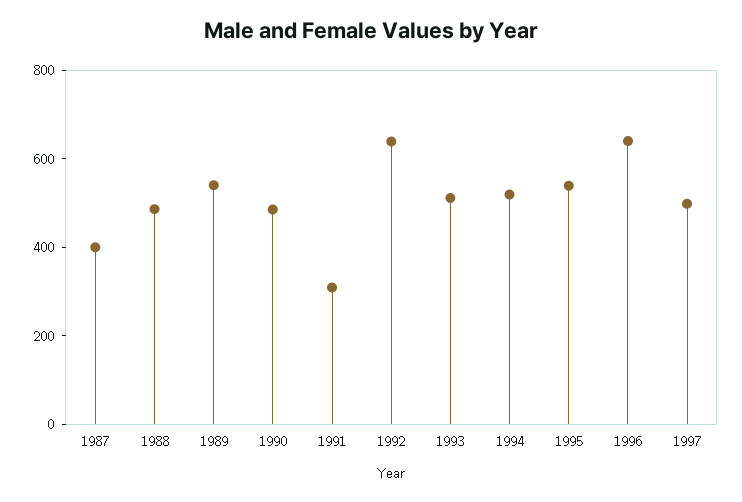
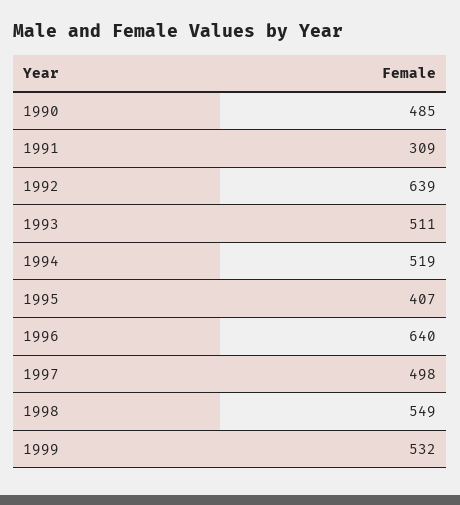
1987: 400 -> none
1988: 500 -> none
1989: 550 -> none
1995: 550 -> 407
1998: none -> 549
1999: none -> 532

